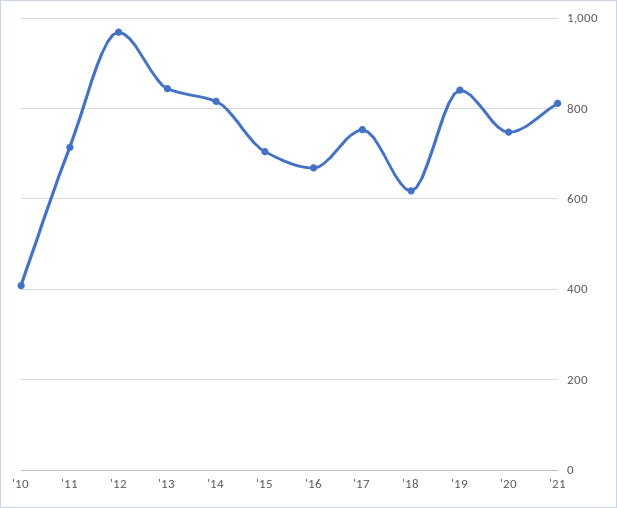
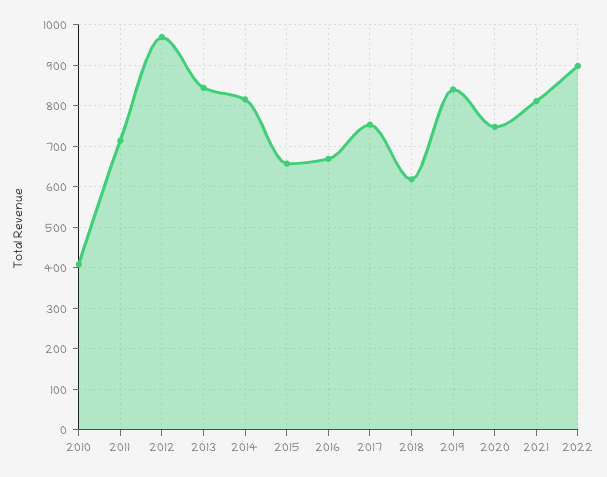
'15: 700 -> 660
2022: none -> 900

